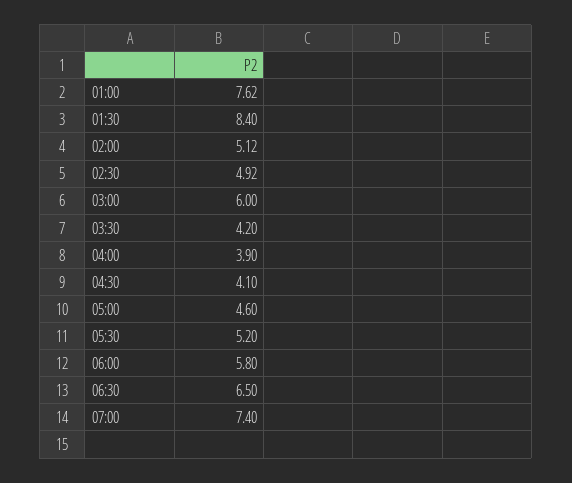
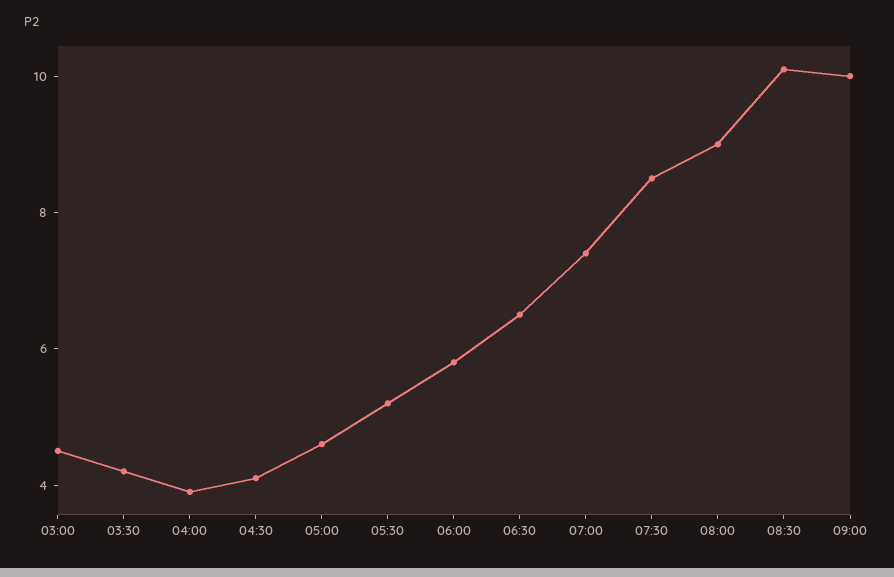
01:00: 7.62 -> none
01:30: 8.4 -> none
02:00: 5.12 -> none
02:30: 4.92 -> none
03:00: 6 -> 4.5
07:30: none -> 8.5
08:00: none -> 9
08:30: none -> 10
09:00: none -> 10

